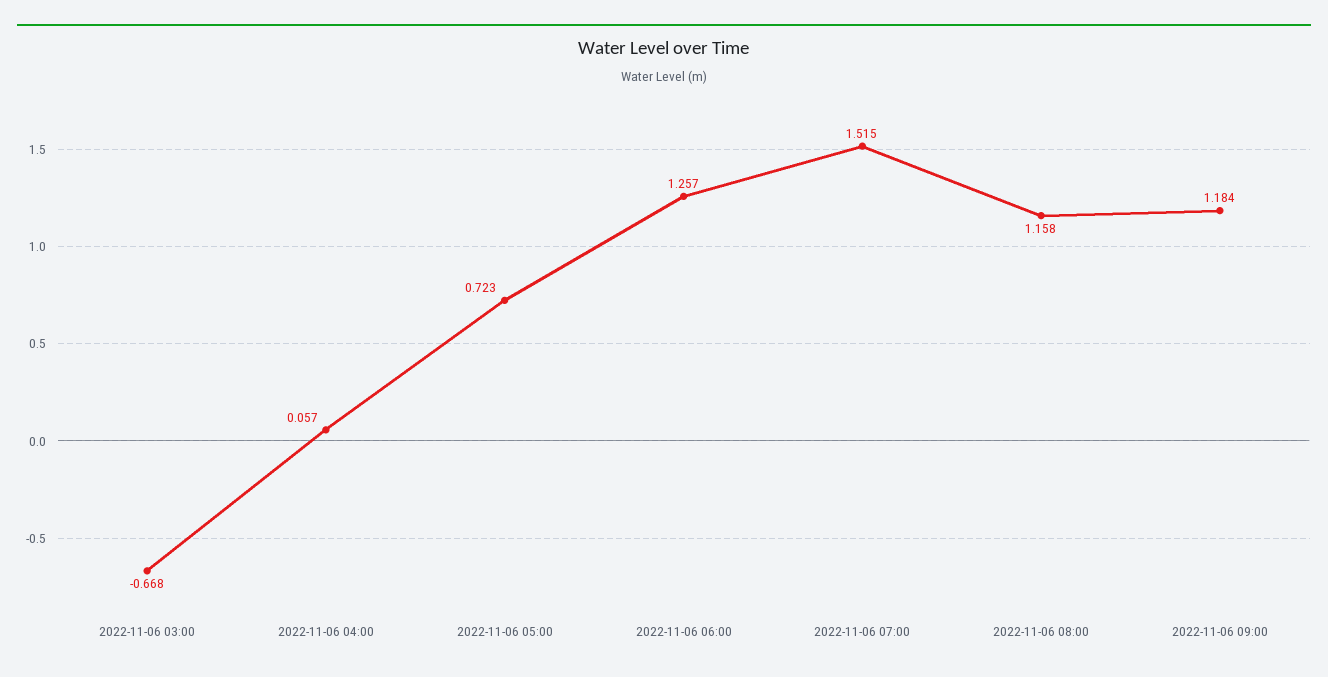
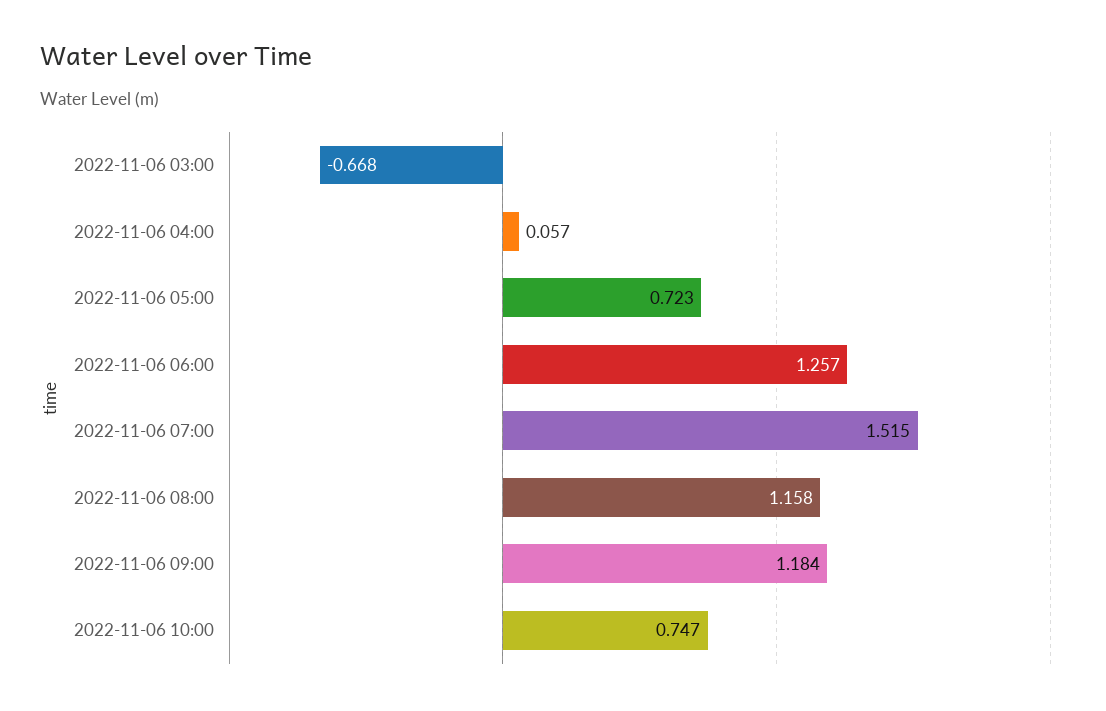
2022-11-06 10:00: none -> 0.747

